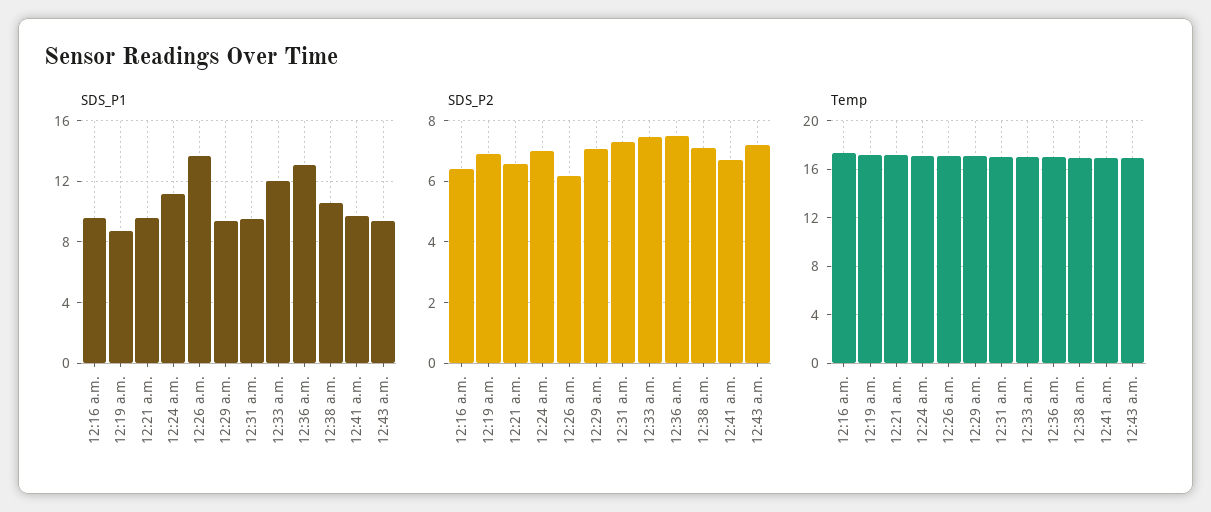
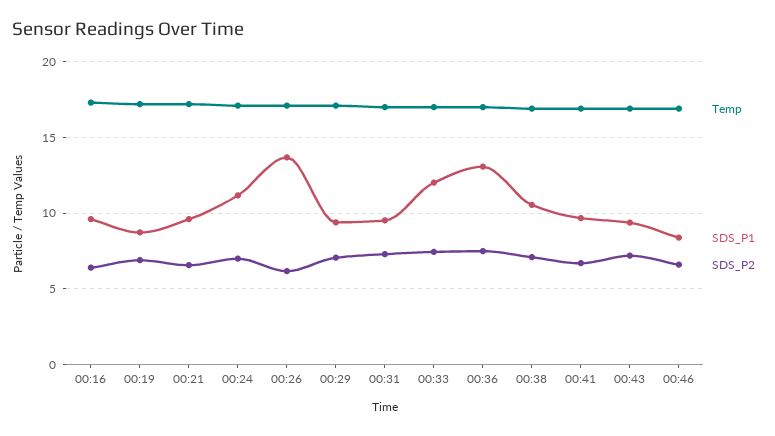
Temp, 00:46: none -> 17
SDS_P1, 00:46: none -> 8.5
SDS_P2, 00:46: none -> 6.5

